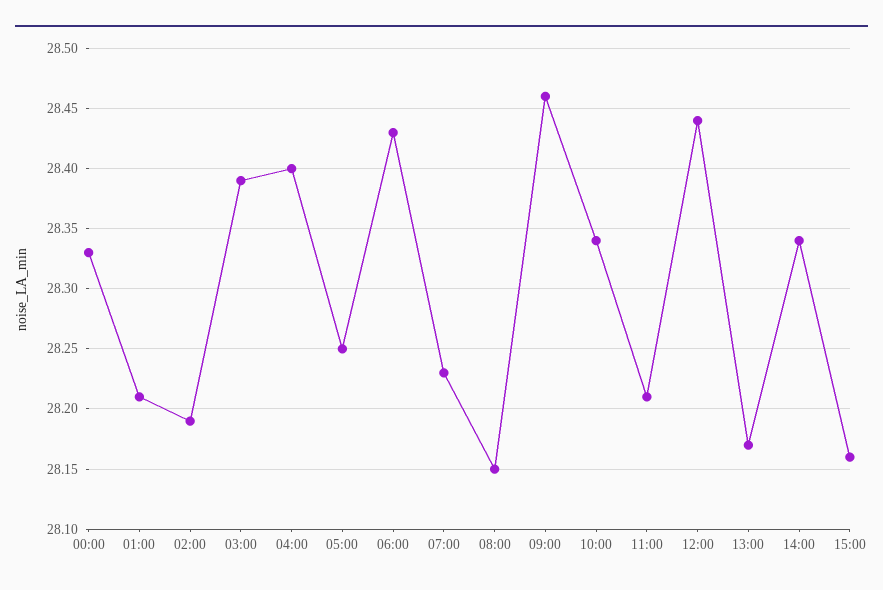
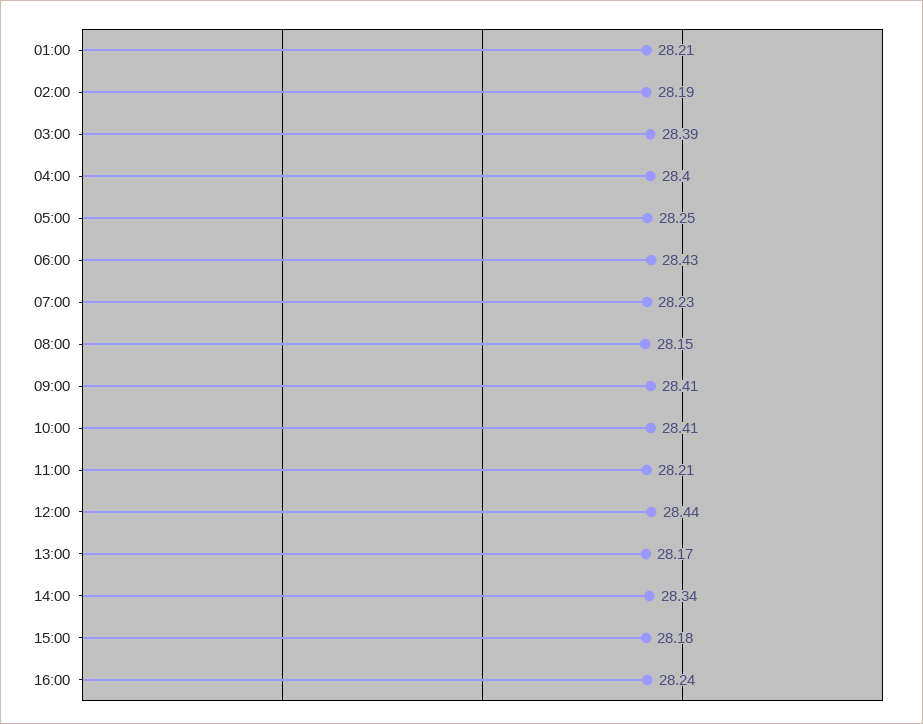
00:00: 28.33 -> none
09:00: 28.46 -> 28.41
10:00: 28.34 -> 28.41
15:00: 28.16 -> 28.18
16:00: none -> 28.24

